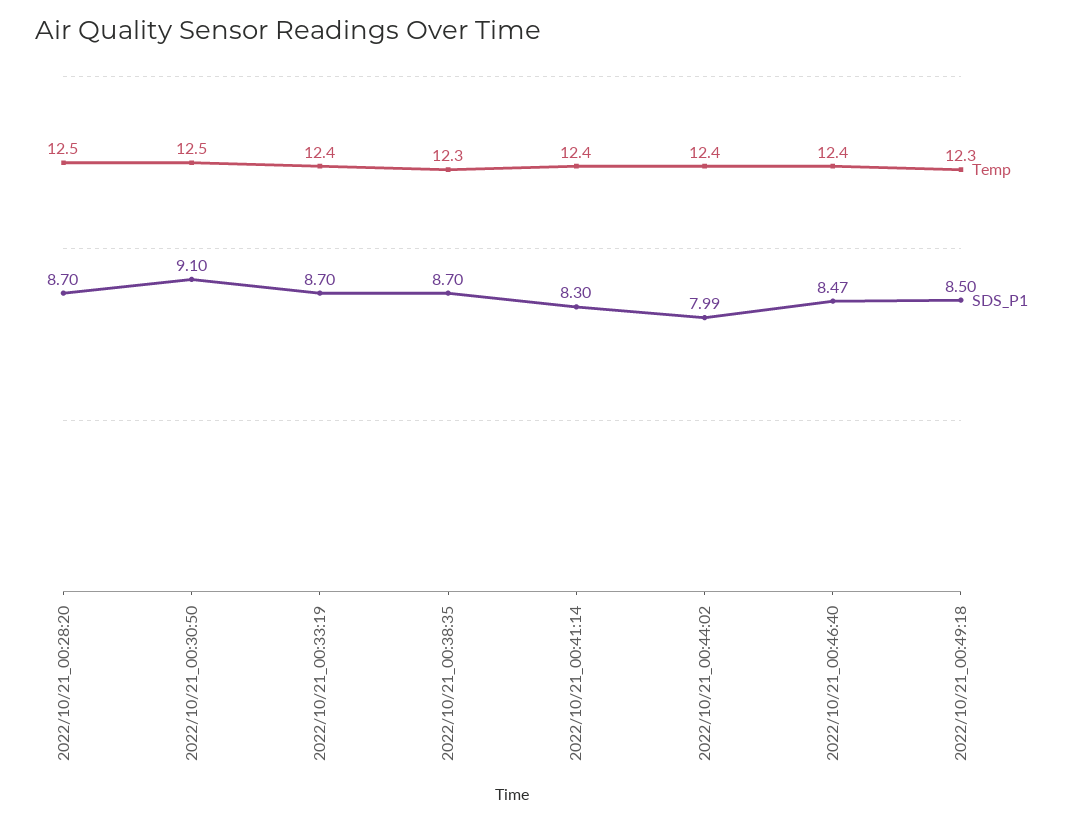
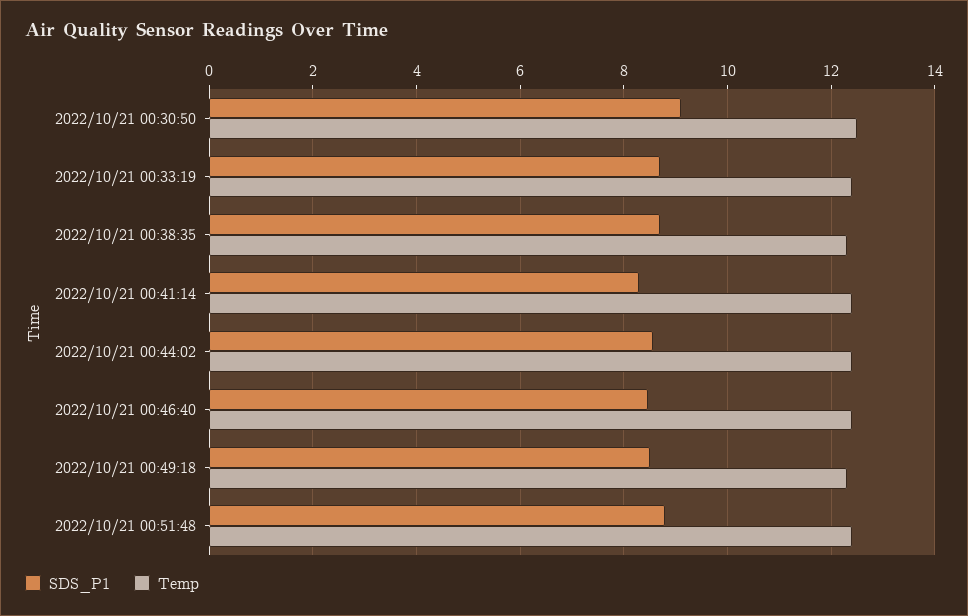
Temp, 2022/10/21_00:28:20: 12.5 -> none
SDS_P1, 2022/10/21_00:28:20: 8.7 -> none
SDS_P1, 2022/10/21_00:44:02: 7.99 -> 8.6
SDS_P1, 2022/10/21 00:51:48: none -> 8.8
Temp, 2022/10/21 00:51:48: none -> 12.4

